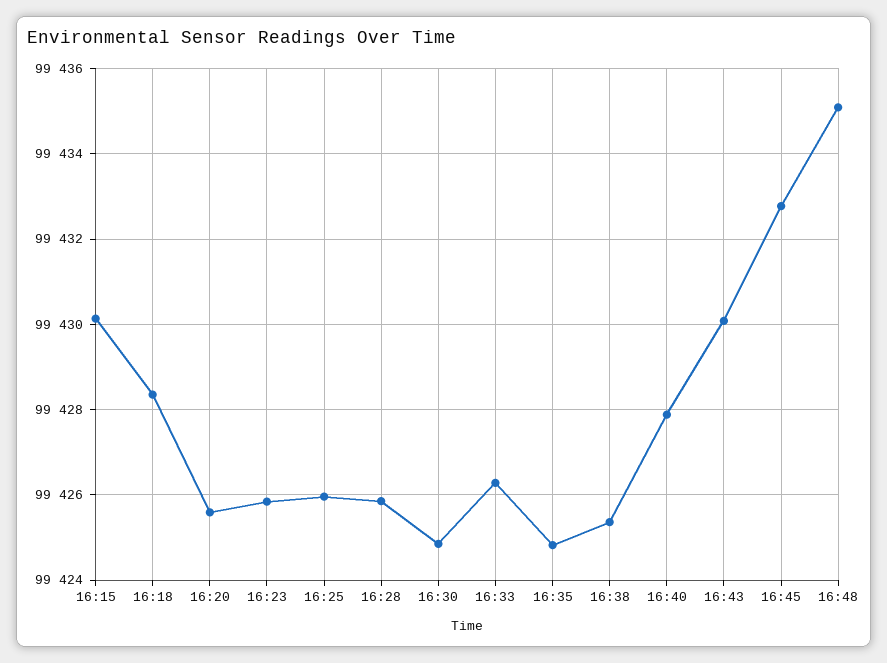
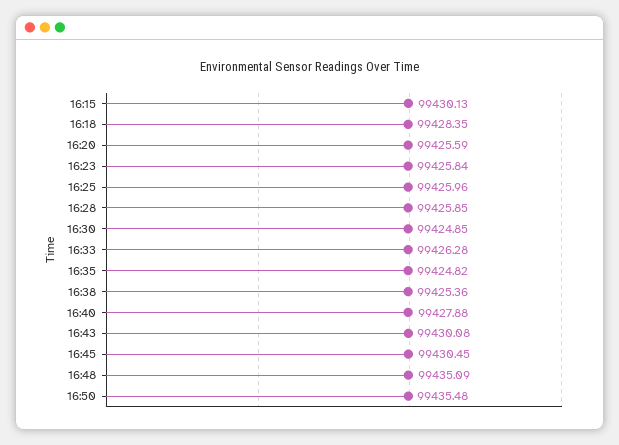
16:45: 99432.8 -> 99430.45
16:50: none -> 99435.48

